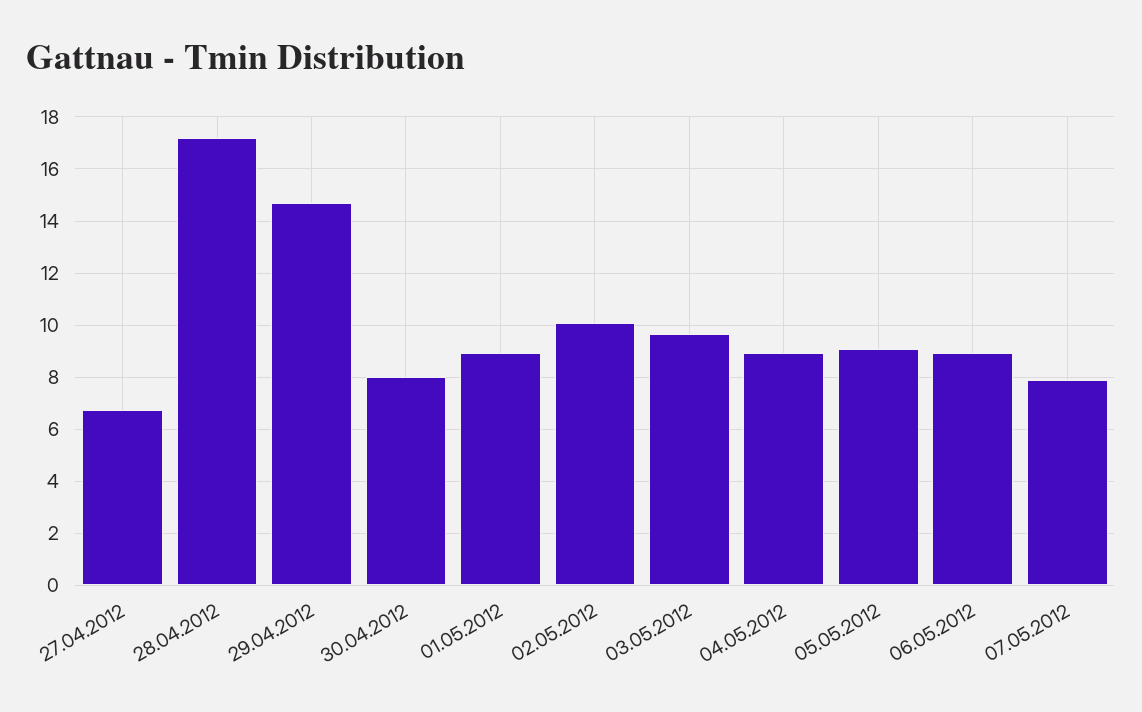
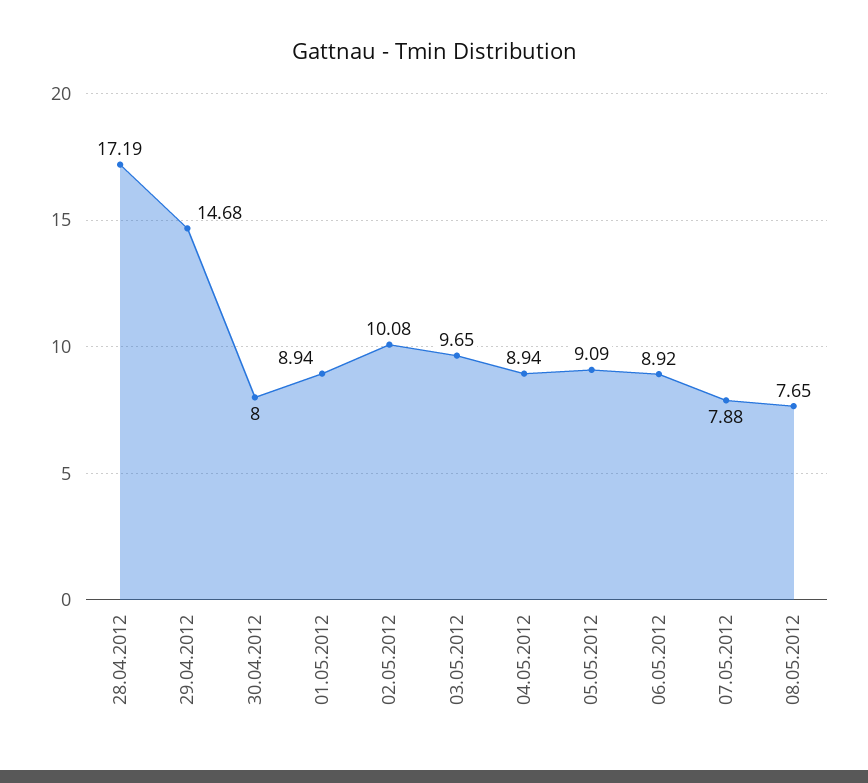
27.04.2012: 6.75 -> none
08.05.2012: none -> 7.65

